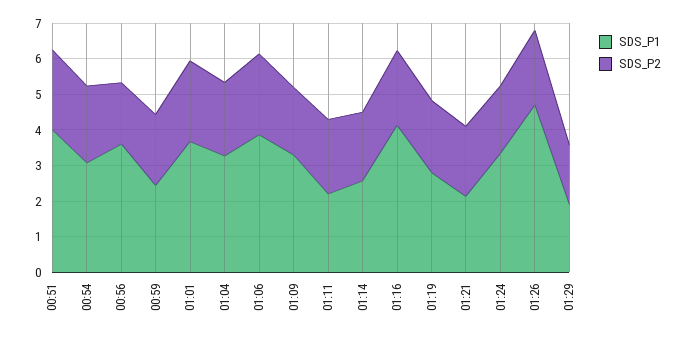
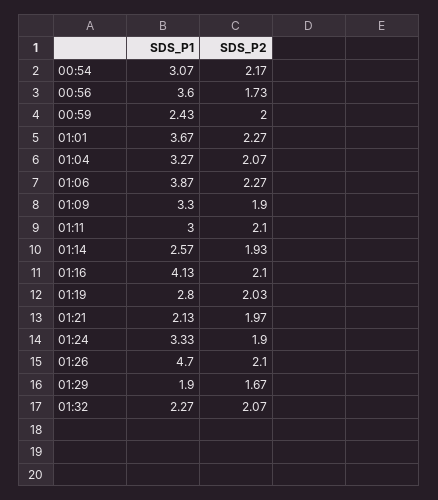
SDS_P1, 00:51: 4 -> none
SDS_P2, 00:51: 2.25 -> none
SDS_P1, 01:11: 2.25 -> 3
SDS_P1, 01:32: none -> 2.27
SDS_P2, 01:32: none -> 2.07

